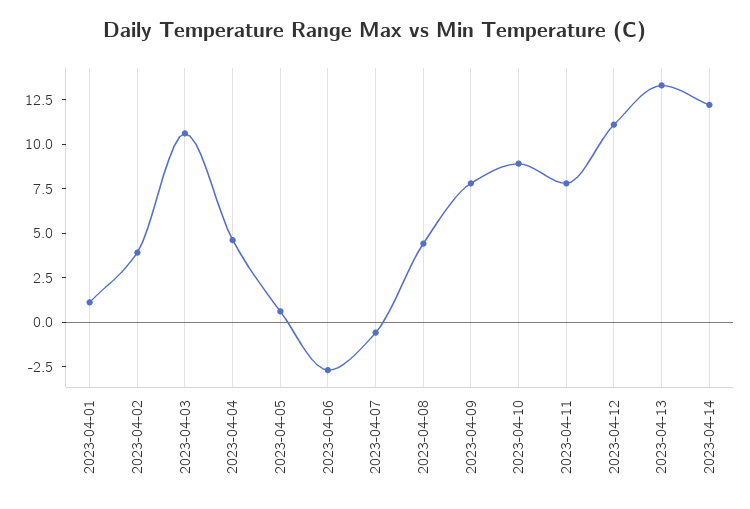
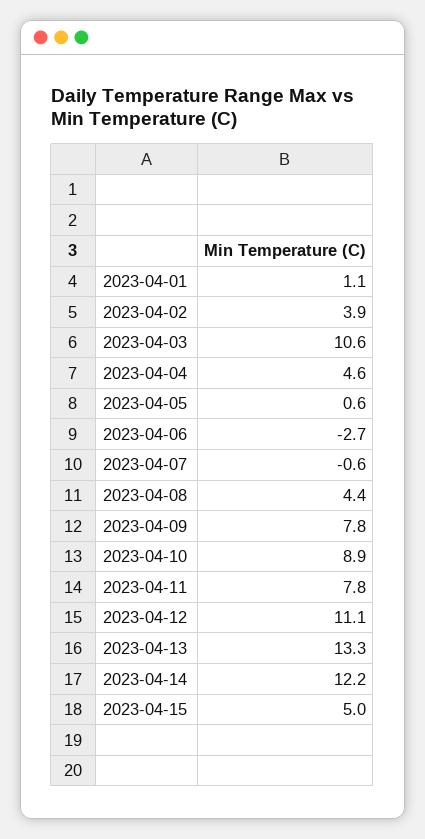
2023-04-15: none -> 5

